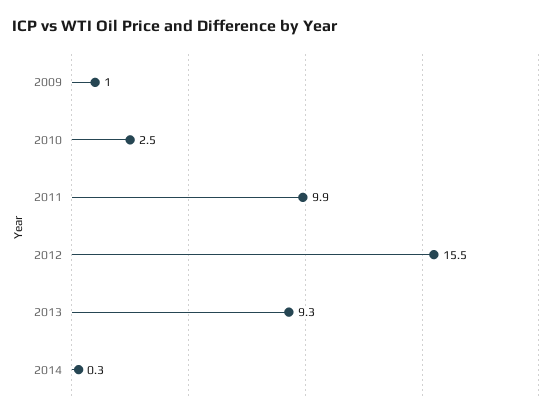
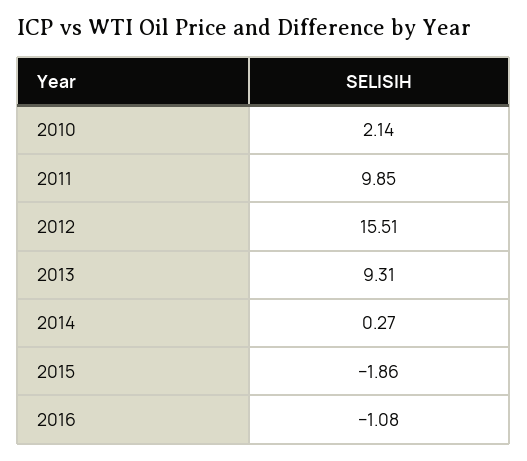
2009: 1 -> none
2010: 2.5 -> 2.14
2015: none -> -1.86
2016: none -> -1.08

